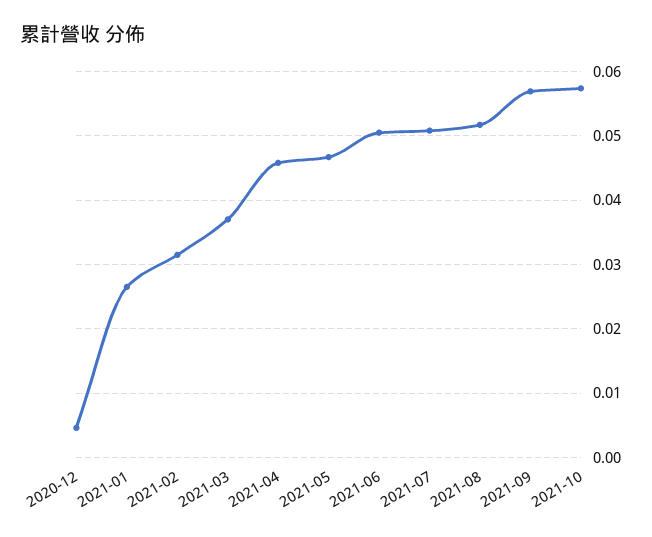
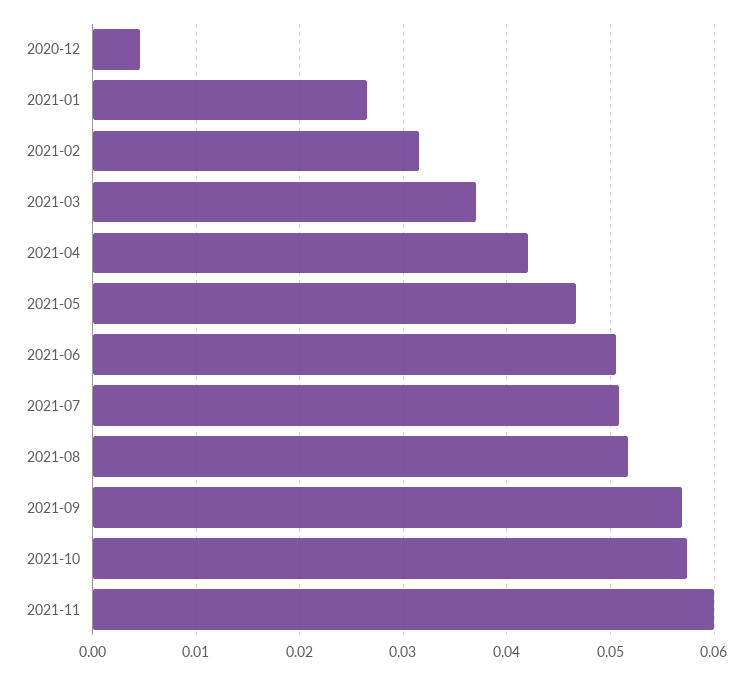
2021-04: 0.046 -> 0.042
2021-11: none -> 0.06

